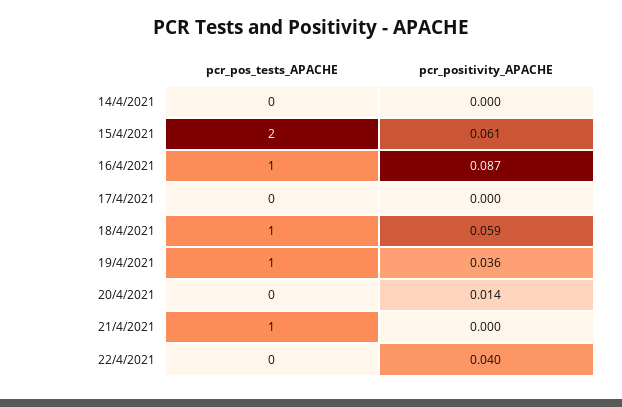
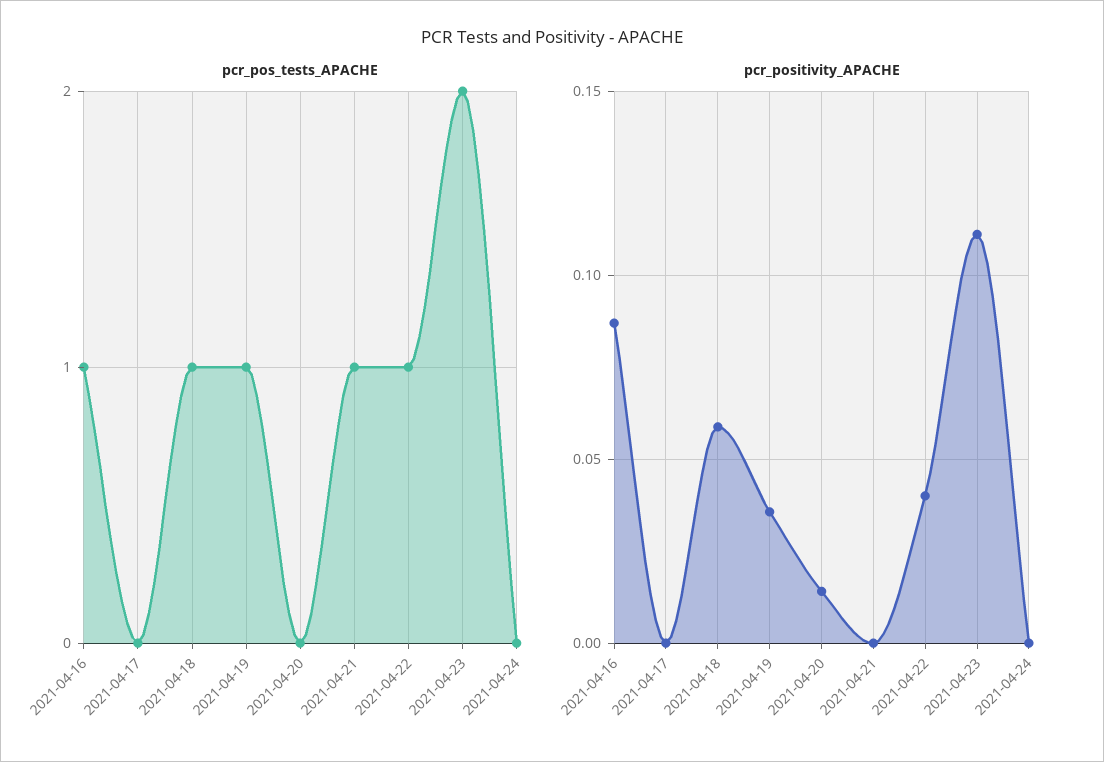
pcr_pos_tests_APACHE, 14/4/2021: 0 -> none
pcr_positivity_APACHE, 14/4/2021: 0 -> none
pcr_pos_tests_APACHE, 15/4/2021: 2 -> none
pcr_positivity_APACHE, 15/4/2021: 0.061 -> none
pcr_pos_tests_APACHE, 22/4/2021: 0 -> 1
pcr_pos_tests_APACHE, 2021-04-23: none -> 2
pcr_pos_tests_APACHE, 2021-04-24: none -> 0
pcr_positivity_APACHE, 2021-04-23: none -> 0.11
pcr_positivity_APACHE, 2021-04-24: none -> 0

